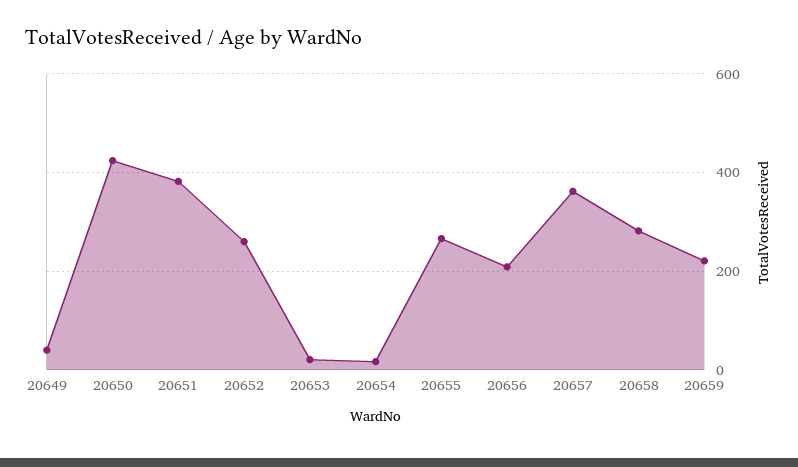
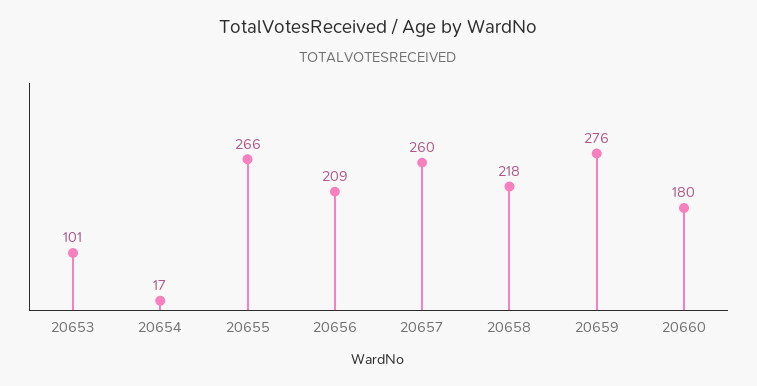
20649: 40 -> none
20650: 420 -> none
20651: 380 -> none
20652: 260 -> none
20653: 20 -> 101
20657: 360 -> 260
20658: 280 -> 218
20659: 220 -> 276
20660: none -> 180

